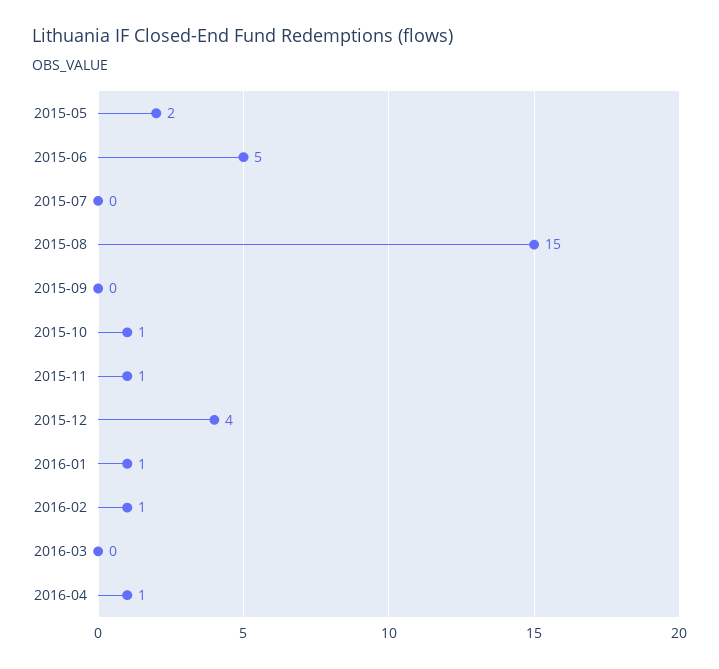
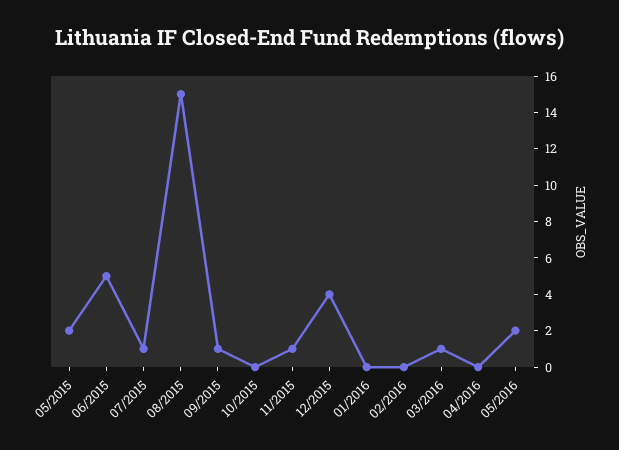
2015-07: 0 -> 1
2015-09: 0 -> 1
2015-10: 1 -> 0
2016-01: 1 -> 0
2016-02: 1 -> 0
2016-03: 0 -> 1
2016-04: 1 -> 0
05/2016: none -> 2

